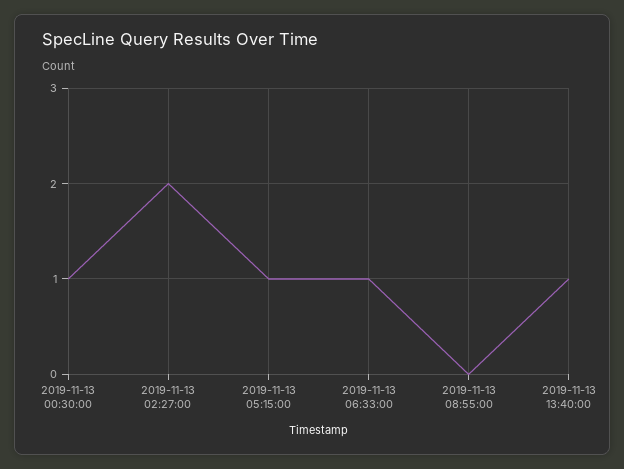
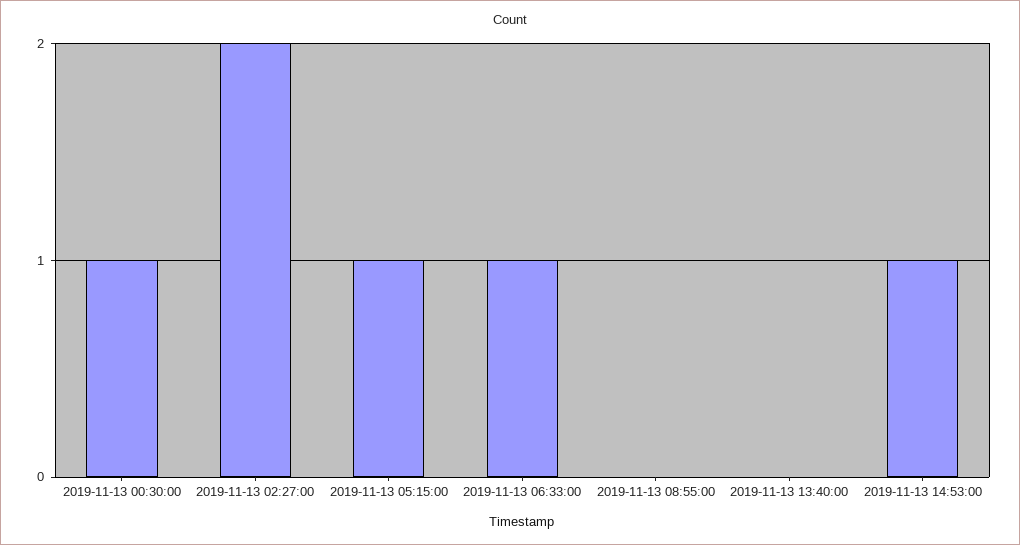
2019-11-13 13:40:00: 1 -> 0
2019-11-13 14:53:00: none -> 1

